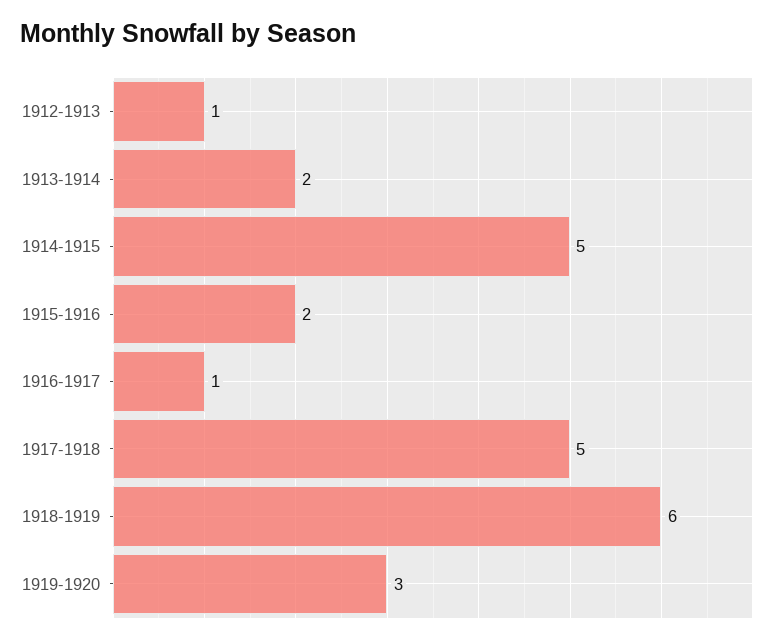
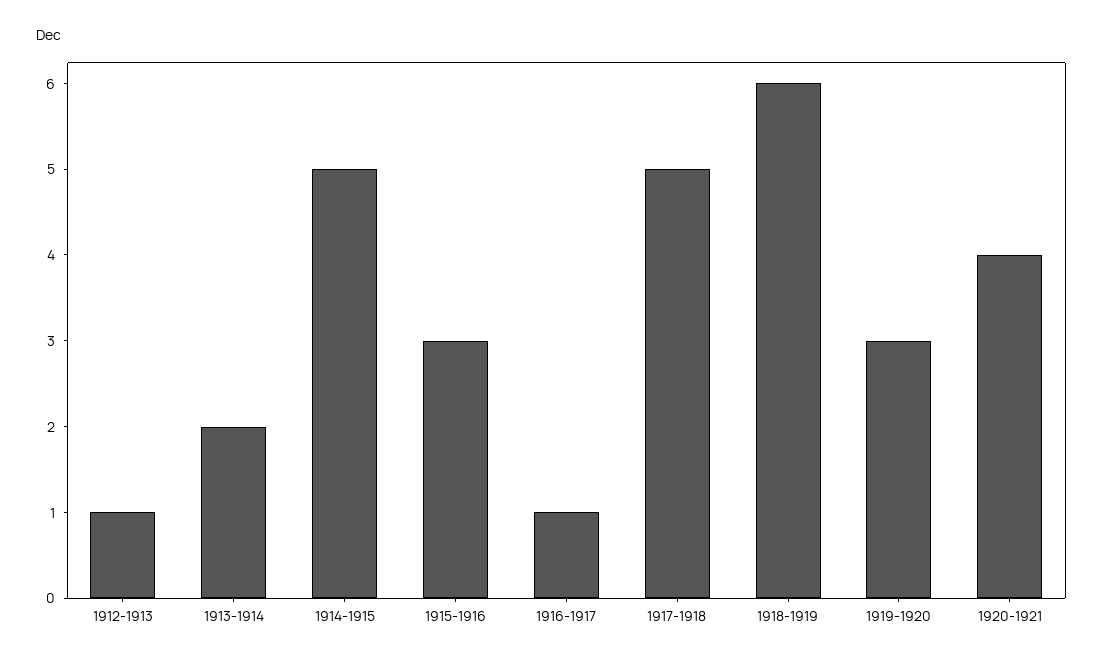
1915-1916: 2 -> 3
1920-1921: none -> 4

